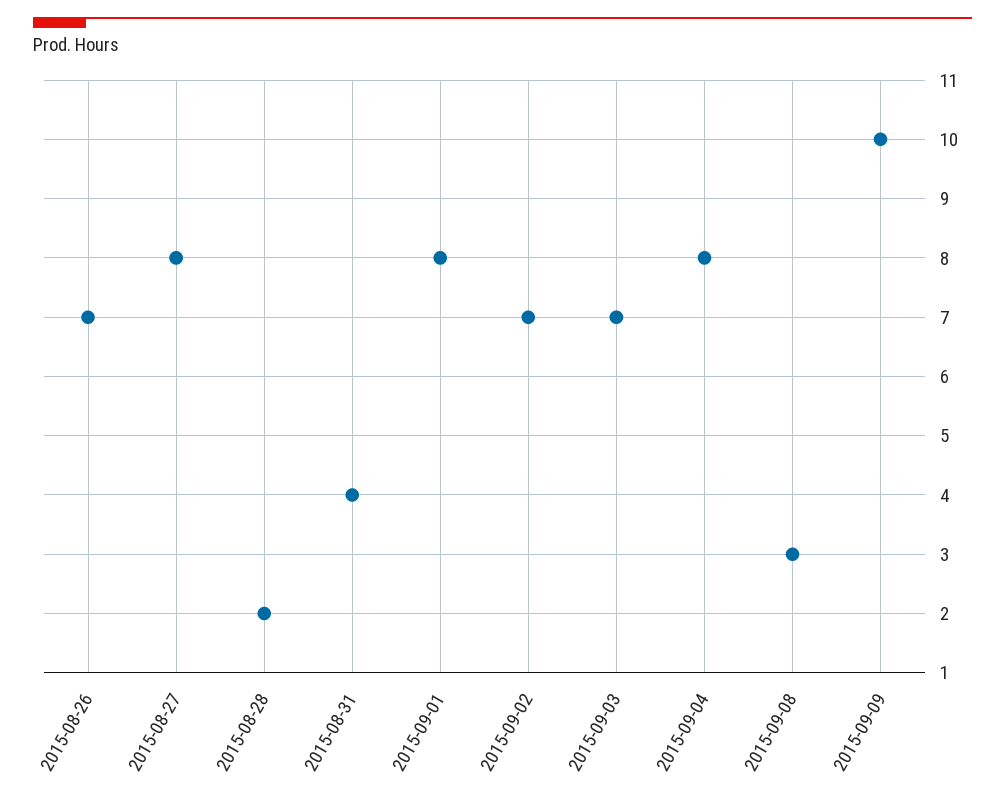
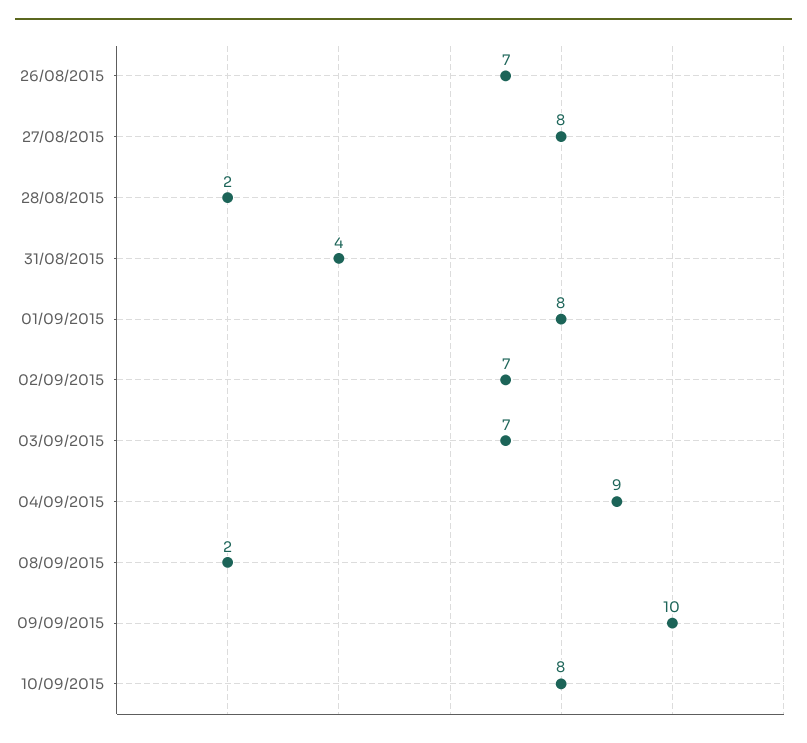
2015-09-04: 8 -> 9
2015-09-08: 3 -> 2
10/09/2015: none -> 8

